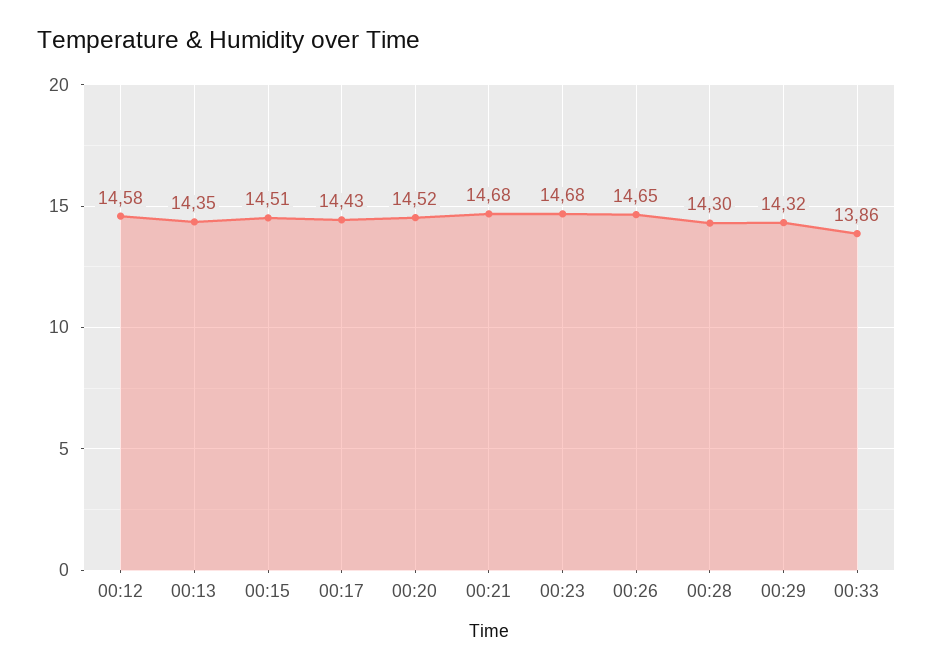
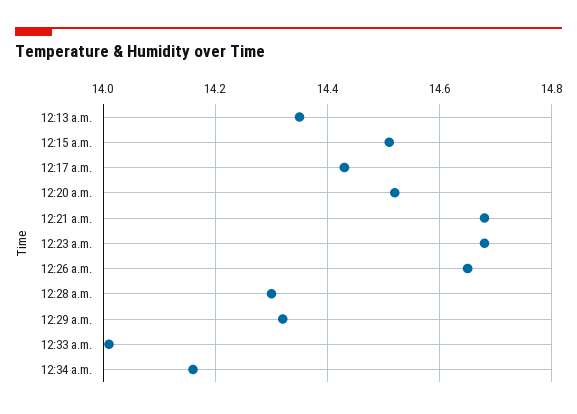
00:12: 14.58 -> none
00:33: 13.86 -> 14
12:34 a.m.: none -> 14.15

